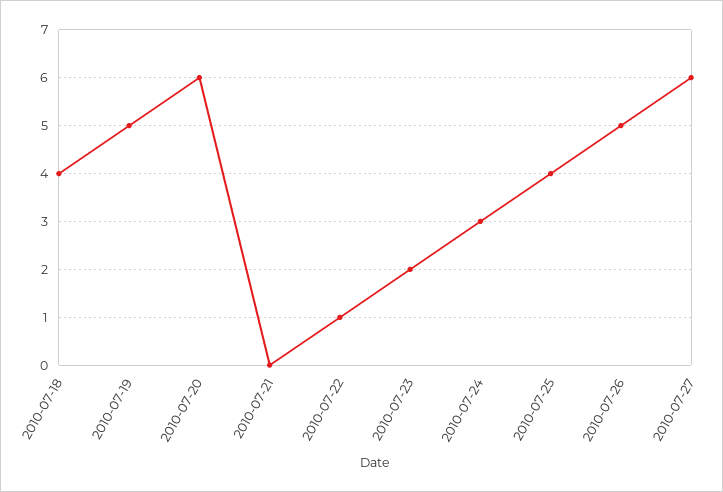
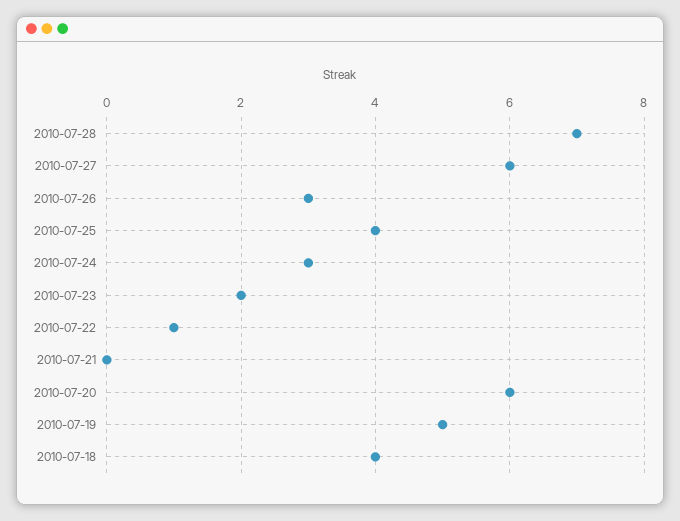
2010-07-26: 5 -> 3
2010-07-28: none -> 7

